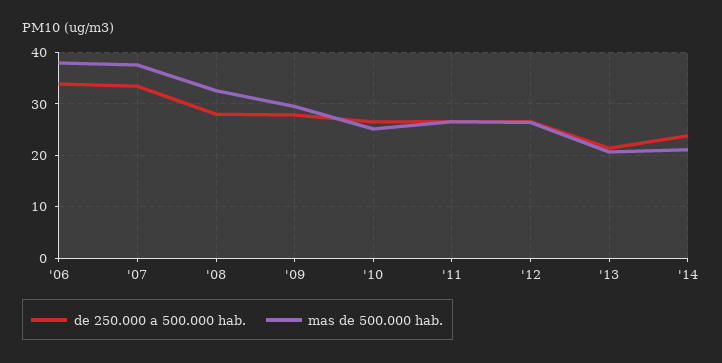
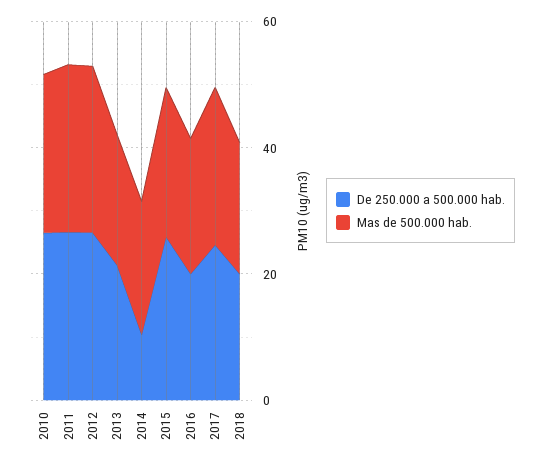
de 250.000 a 500.000 hab., '06: 34 -> none
mas de 500.000 hab., '06: 38 -> none
de 250.000 a 500.000 hab., '07: 34 -> none
mas de 500.000 hab., '07: 38 -> none
de 250.000 a 500.000 hab., '08: 28 -> none
mas de 500.000 hab., '08: 32 -> none
de 250.000 a 500.000 hab., '09: 28 -> none
mas de 500.000 hab., '09: 30 -> none
de 250.000 a 500.000 hab., '14: 24 -> 10
de 250.000 a 500.000 hab., 2015: none -> 25
mas de 500.000 hab., 2015: none -> 25
de 250.000 a 500.000 hab., 2016: none -> 20
mas de 500.000 hab., 2016: none -> 20
de 250.000 a 500.000 hab., 2017: none -> 25
mas de 500.000 hab., 2017: none -> 25
de 250.000 a 500.000 hab., 2018: none -> 20
mas de 500.000 hab., 2018: none -> 20

